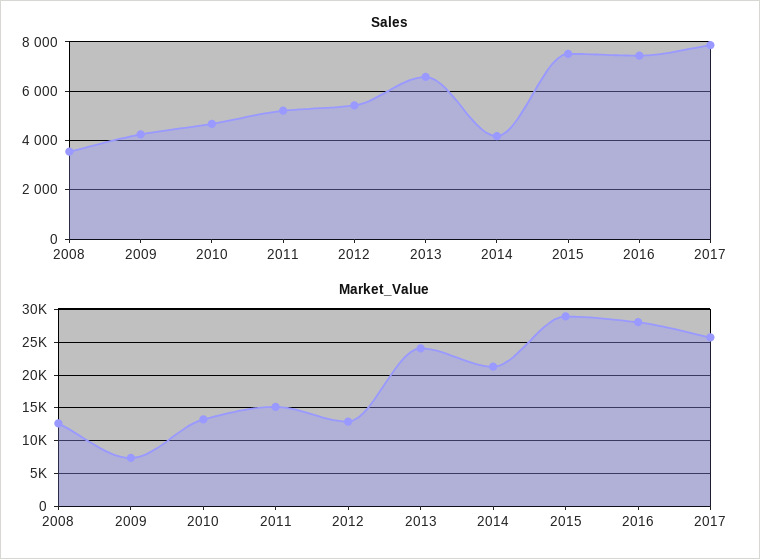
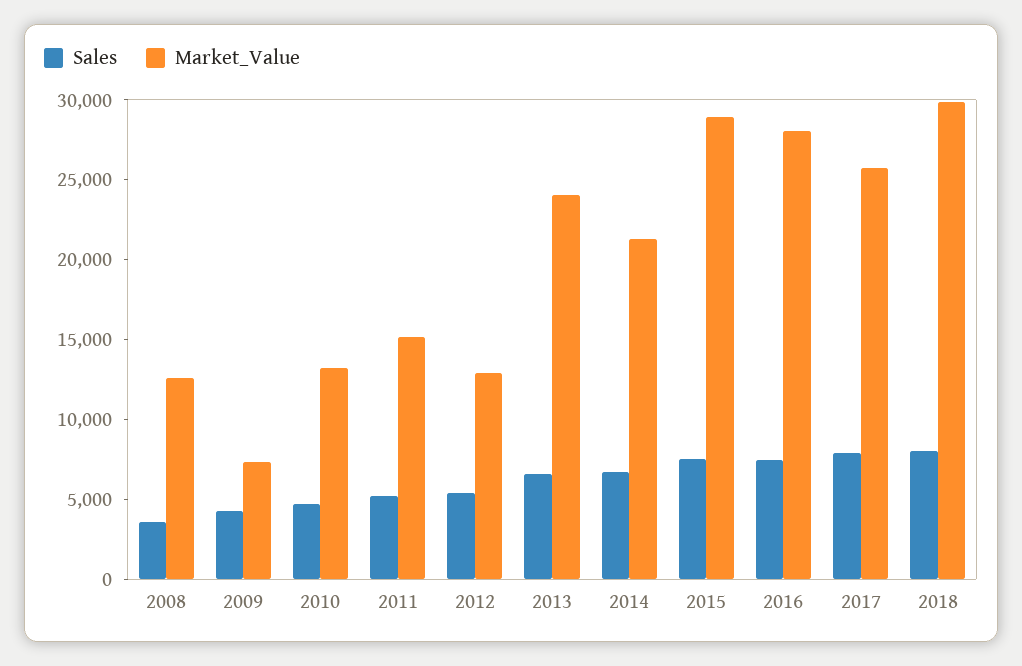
Sales, 2014: 4250 -> 7000
Sales, 2018: none -> 8000
Market_Value, 2018: none -> 30000

